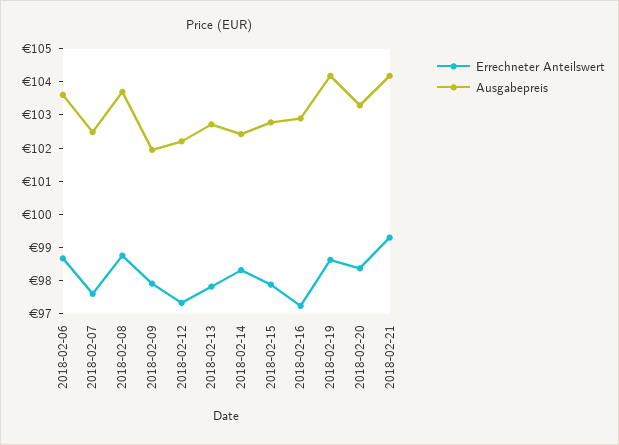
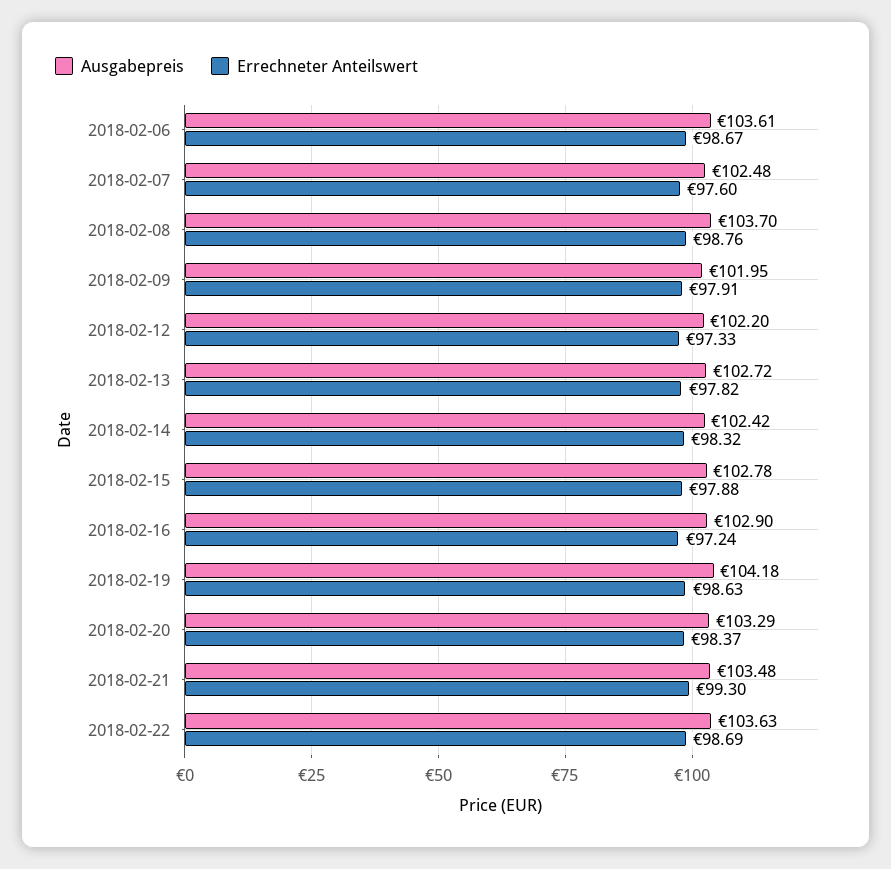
Ausgabepreis, 2018-02-21: 104.25 -> 103.48
Ausgabepreis, 2018-02-22: none -> 103.63
Errechneter Anteilswert, 2018-02-22: none -> 98.69

